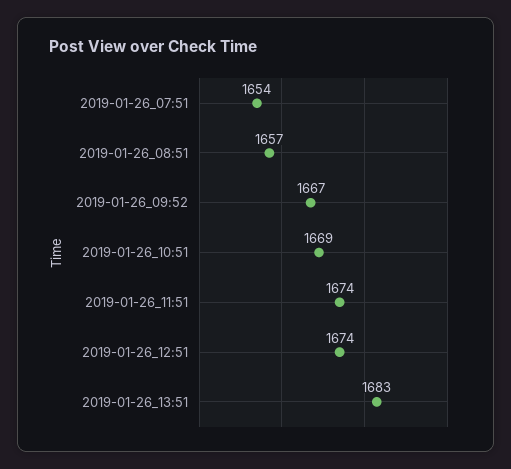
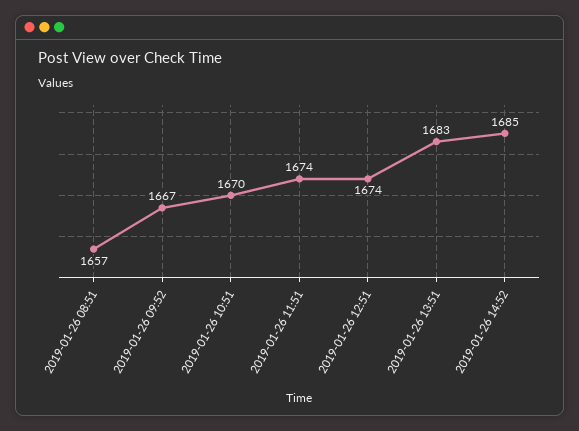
2019-01-26_07:51: 1654 -> none
2019-01-26_10:51: 1669 -> 1670
2019-01-26 14:52: none -> 1685

